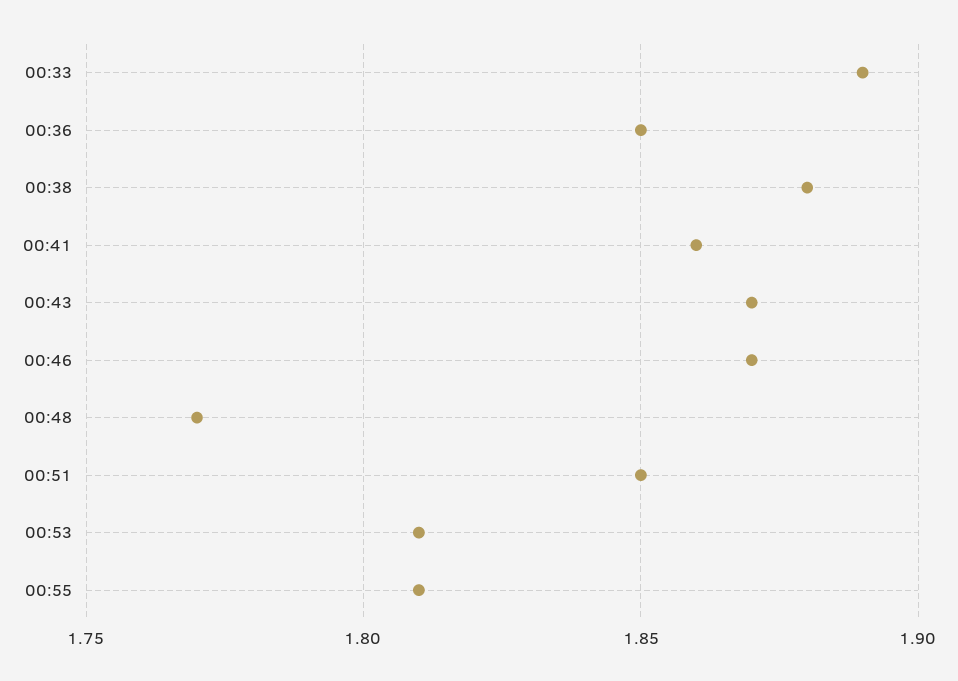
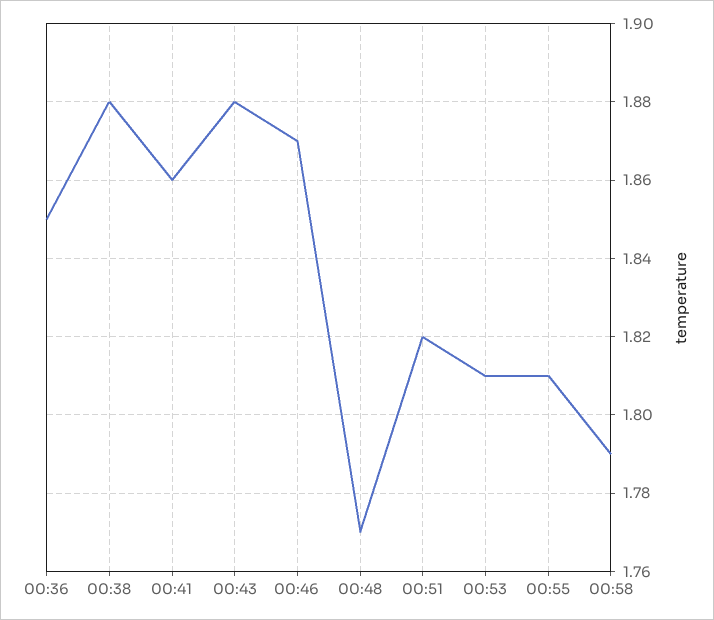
00:33: 1.89 -> none
00:43: 1.87 -> 1.88
00:51: 1.85 -> 1.82
00:58: none -> 1.79

